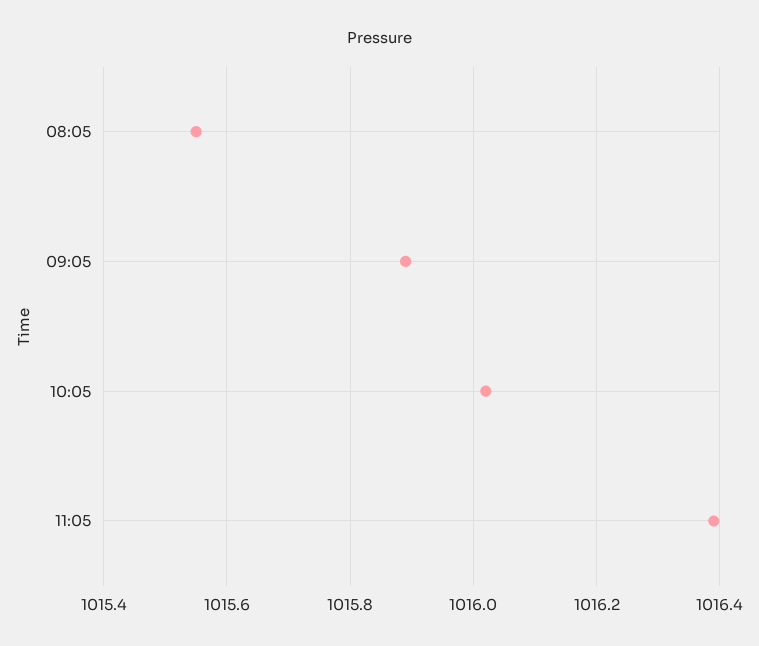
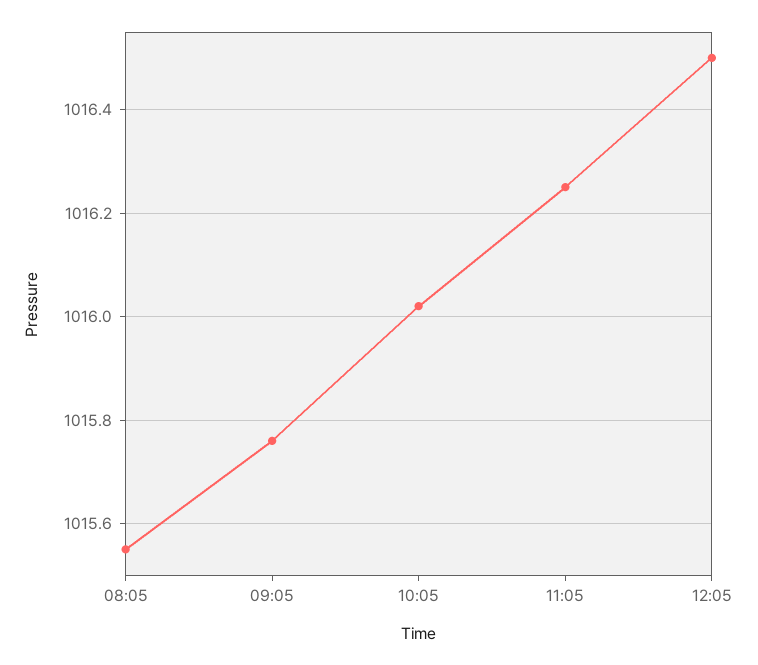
09:05: 1015.9 -> 1015.75
11:05: 1016.4 -> 1016.25
12:05: none -> 1016.5

